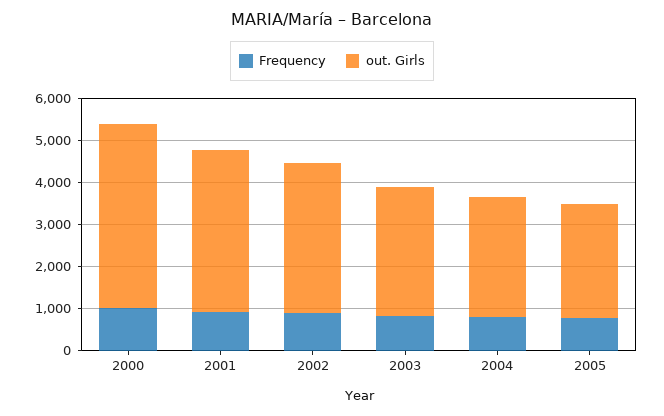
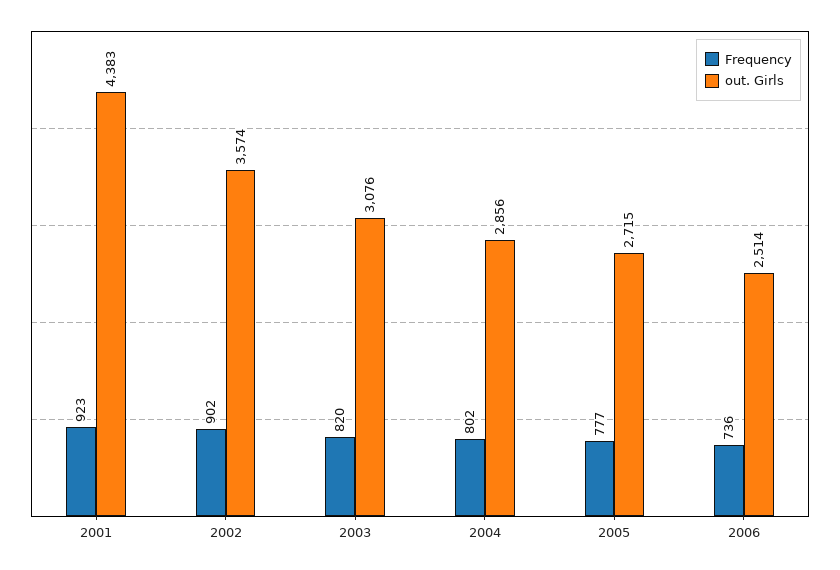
Frequency, 2000: 1000 -> none
out. Girls, 2000: 4400 -> none
out. Girls, 2001: 3800 -> 4383
Frequency, 2006: none -> 736
out. Girls, 2006: none -> 2514

